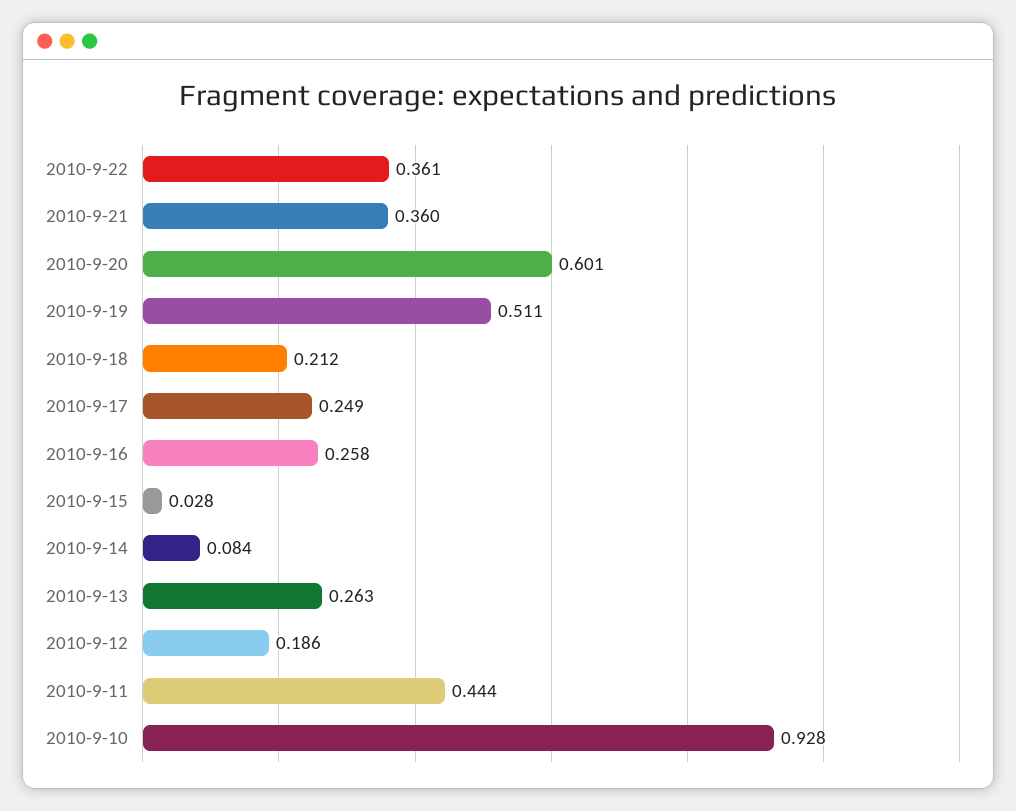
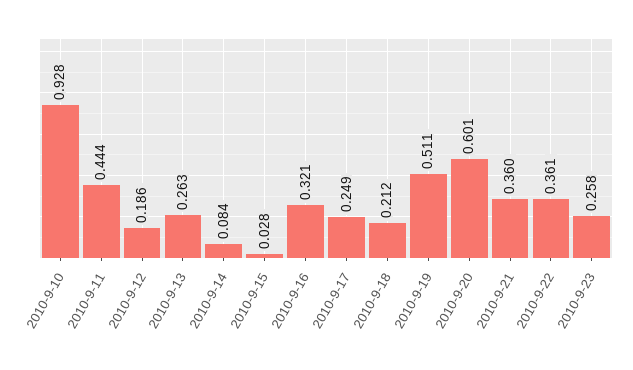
2010-9-16: 0.258 -> 0.321
2010-9-23: none -> 0.258

